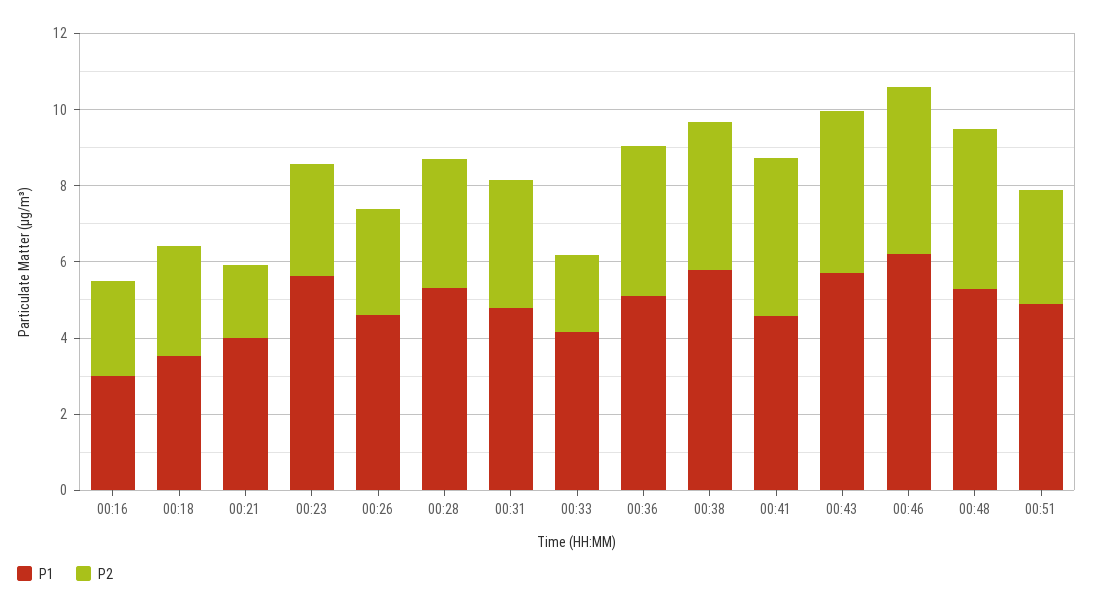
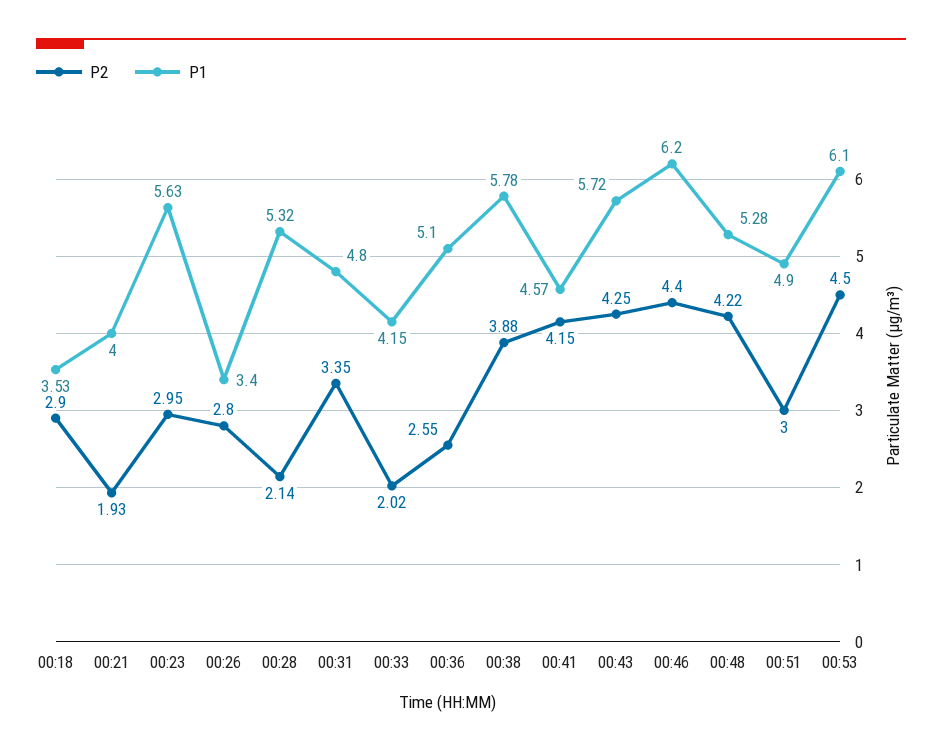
P1, 00:16: 3 -> none
P2, 00:16: 2.5 -> none
P1, 00:26: 4.5 -> 3.4
P2, 00:28: 3.5 -> 2.14
P2, 00:36: 4 -> 2.55
P2, 00:53: none -> 4.5
P1, 00:53: none -> 6.1

